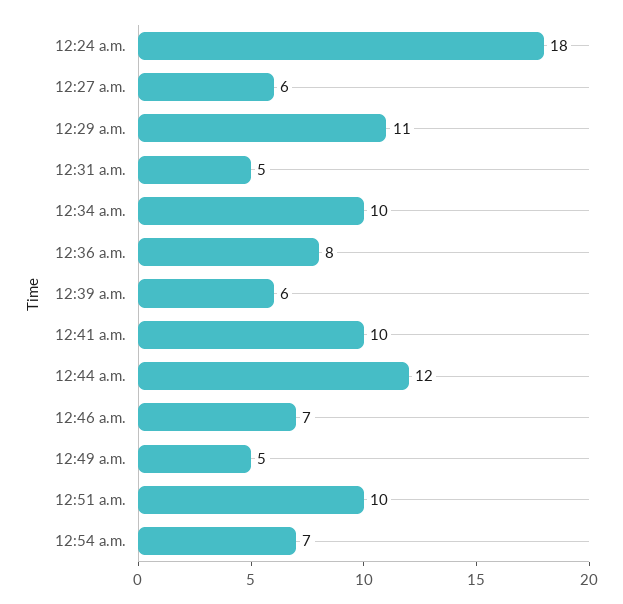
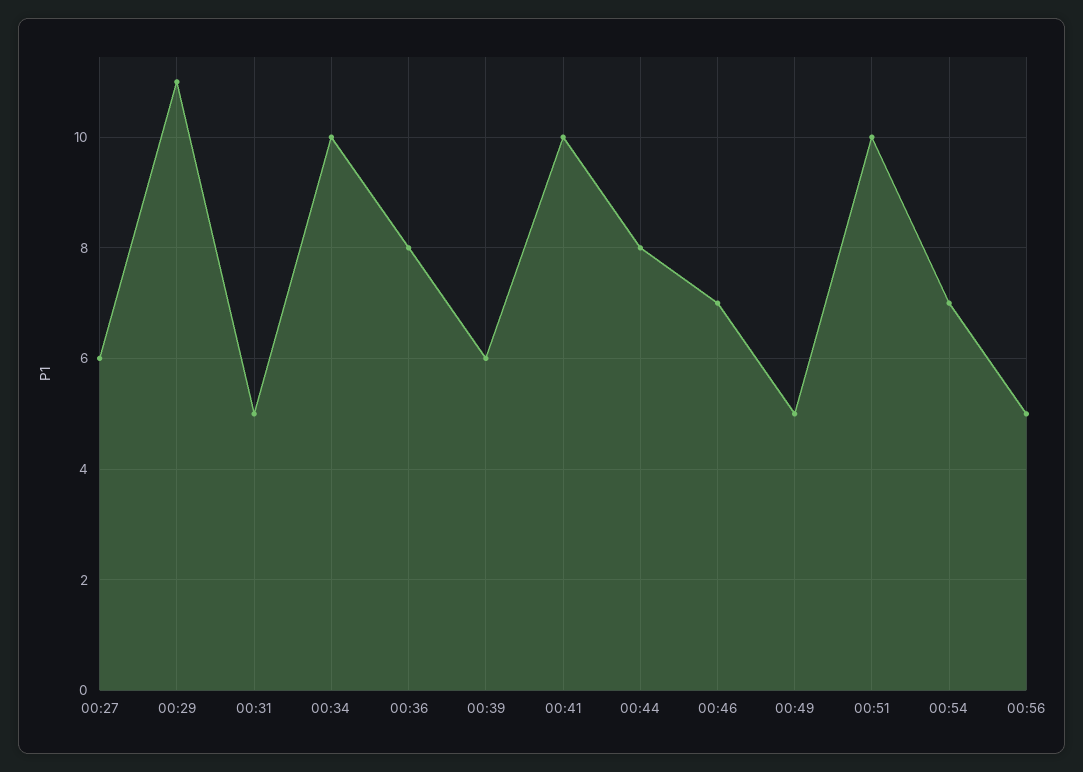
12:24 a.m.: 18 -> none
12:44 a.m.: 12 -> 8
00:56: none -> 5

